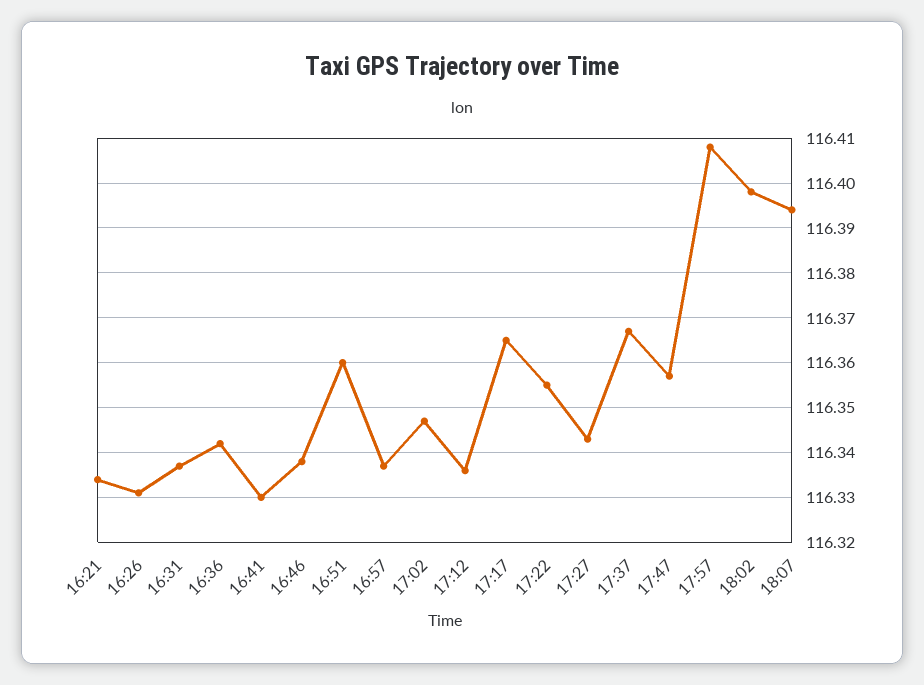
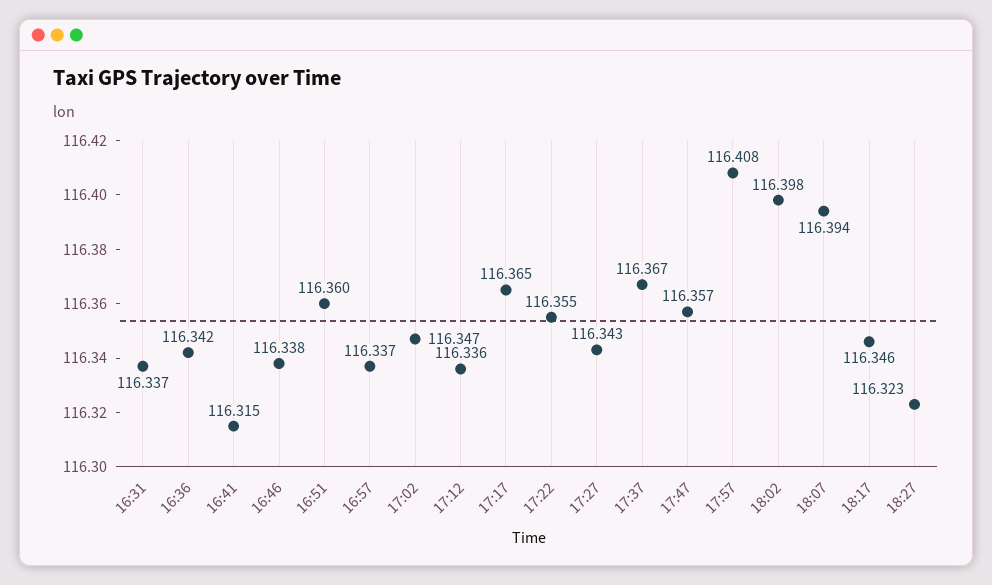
16:21: 116.335 -> none
16:26: 116.33 -> none
16:41: 116.33 -> 116.315
18:17: none -> 116.346
18:27: none -> 116.323

